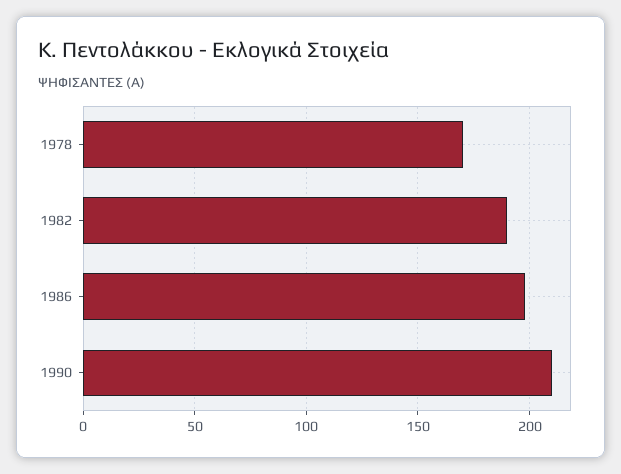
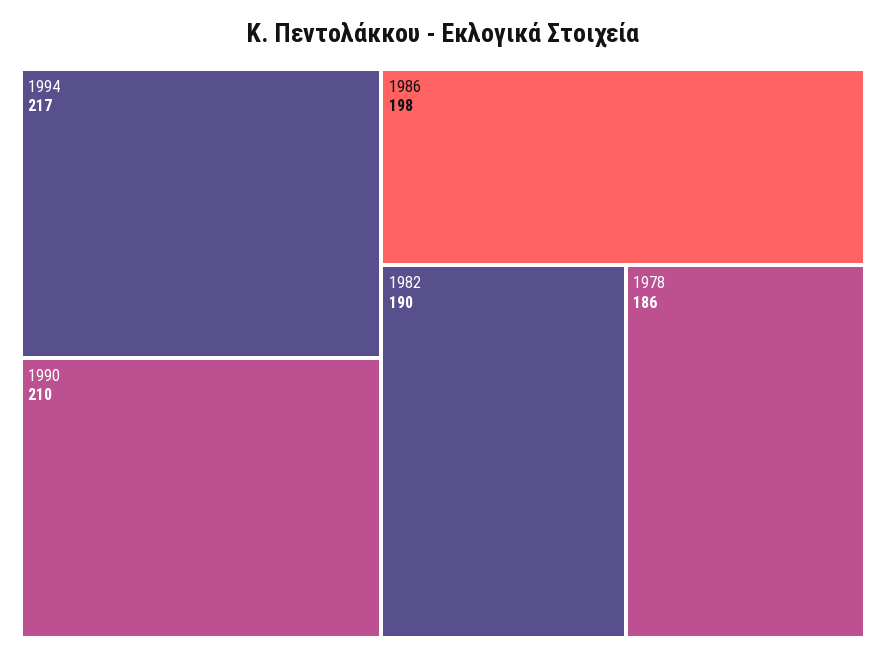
1978: 170 -> 186
1994: none -> 217

